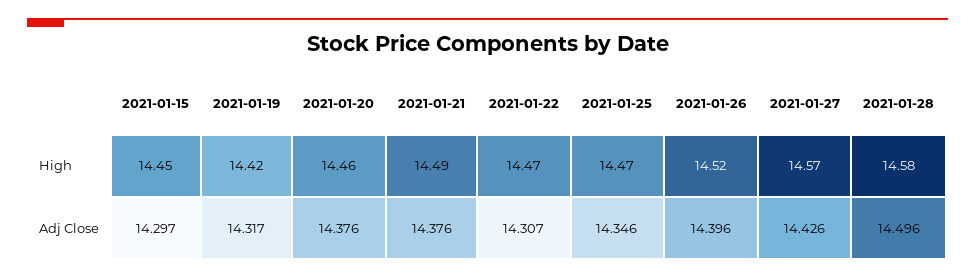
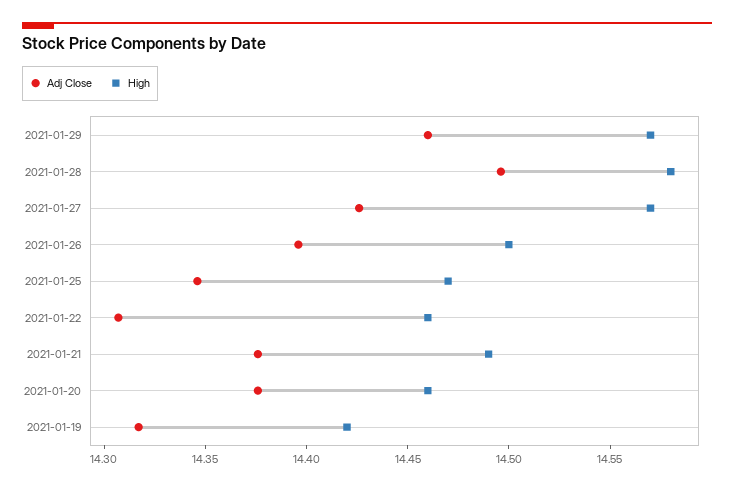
High, 2021-01-15: 14.45 -> none
High, 2021-01-22: 14.47 -> 14.46
High, 2021-01-26: 14.52 -> 14.5
Adj Close, 2021-01-15: 14.297 -> none
Adj Close, 2021-01-29: none -> 14.46
High, 2021-01-29: none -> 14.57

